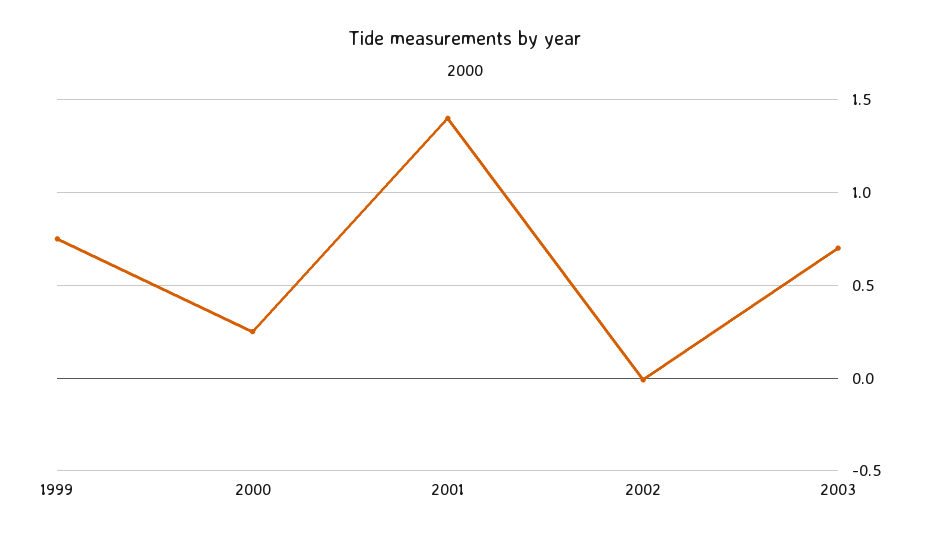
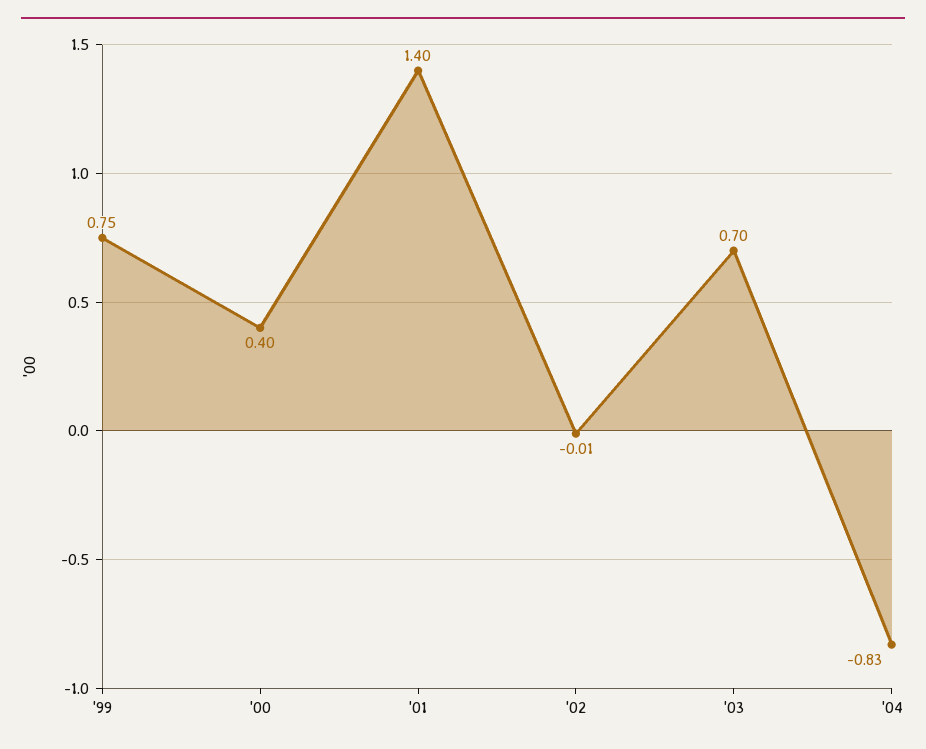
2000: 0.25 -> 0.4
'04: none -> -0.83

